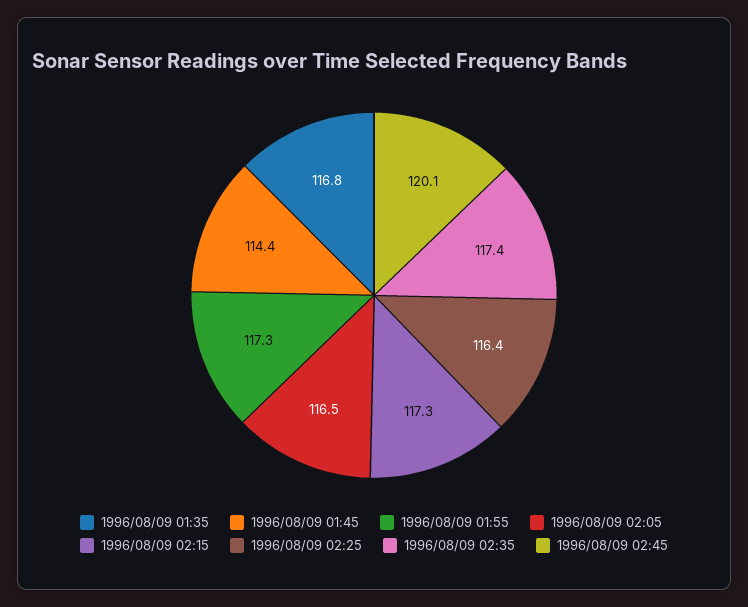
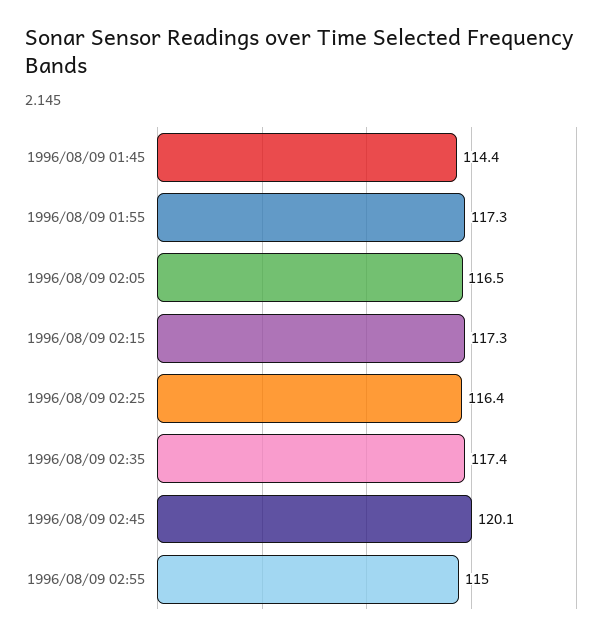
1996/08/09 01:35: 116.8 -> none
1996/08/09 02:55: none -> 115

